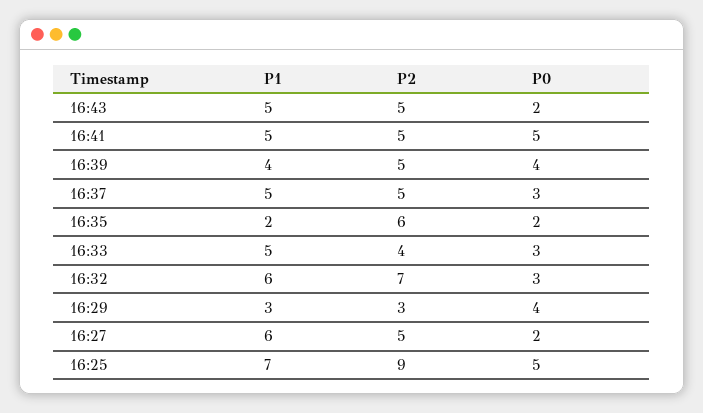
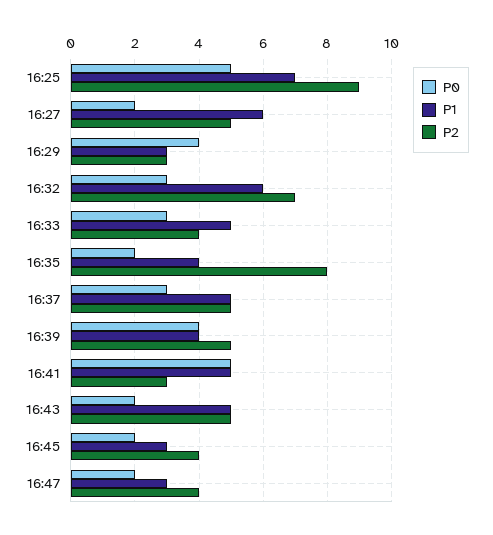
P2, 16:41: 5 -> 3
P1, 16:35: 2 -> 4
P2, 16:35: 6 -> 8
P0, 16:45: none -> 2
P1, 16:45: none -> 3
P2, 16:45: none -> 4
P0, 16:47: none -> 2
P1, 16:47: none -> 3
P2, 16:47: none -> 4

